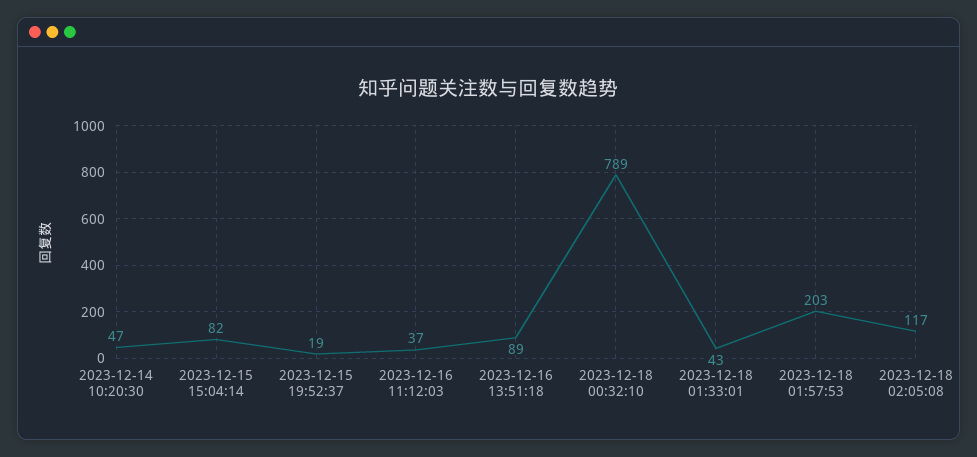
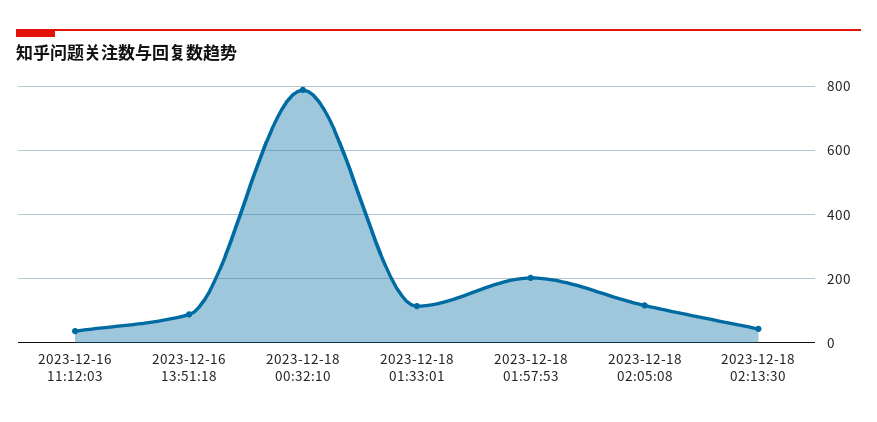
2023-12-14 10:20:30: 47 -> none
2023-12-15 15:04:14: 82 -> none
2023-12-15 19:52:37: 19 -> none
2023-12-18 01:33:01: 43 -> 120
2023-12-18 02:13:30: none -> 40

